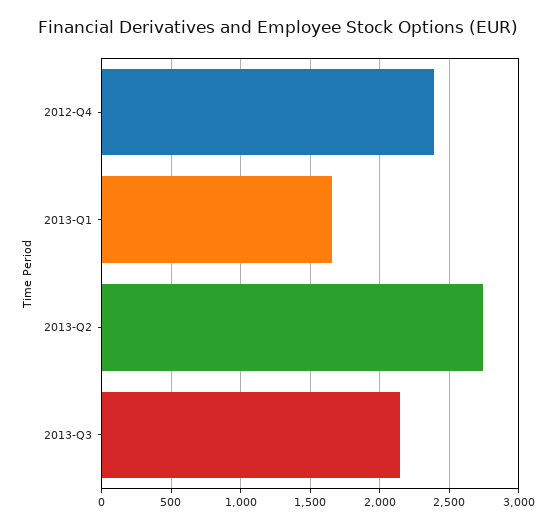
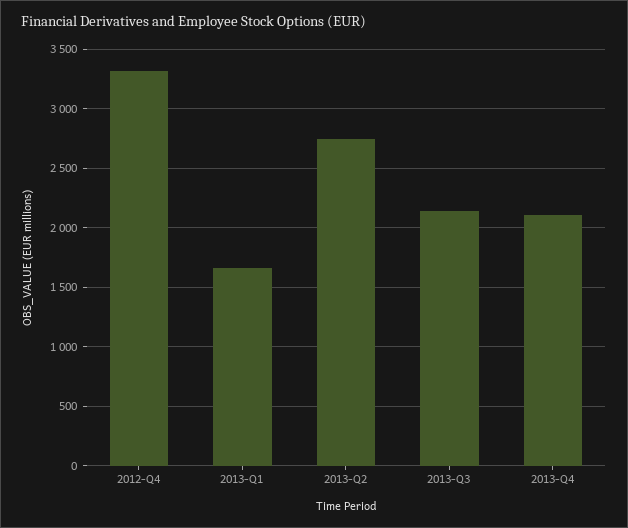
2012-Q4: 2400 -> 3300
2013-Q4: none -> 2100

